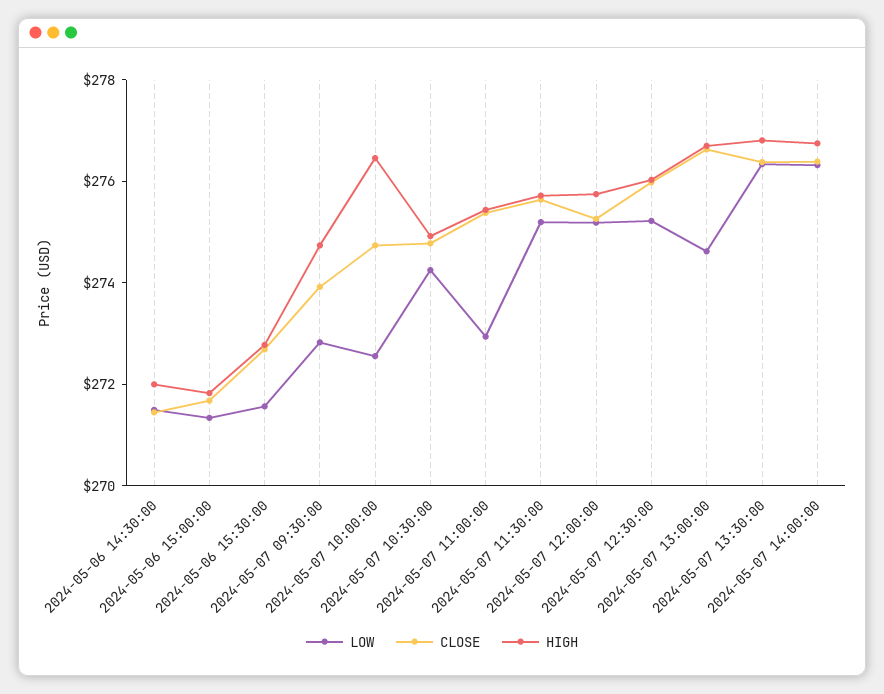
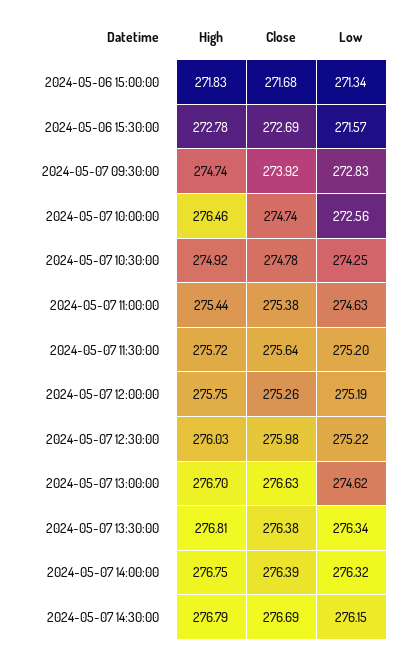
LOW, 2024-05-06 14:30:00: 271.5 -> none
CLOSE, 2024-05-06 14:30:00: 271.5 -> none
HIGH, 2024-05-06 14:30:00: 272 -> none
LOW, 2024-05-07 11:00:00: 273 -> 274.63
HIGH, 2024-05-07 14:30:00: none -> 276.79
CLOSE, 2024-05-07 14:30:00: none -> 276.69
LOW, 2024-05-07 14:30:00: none -> 276.15

